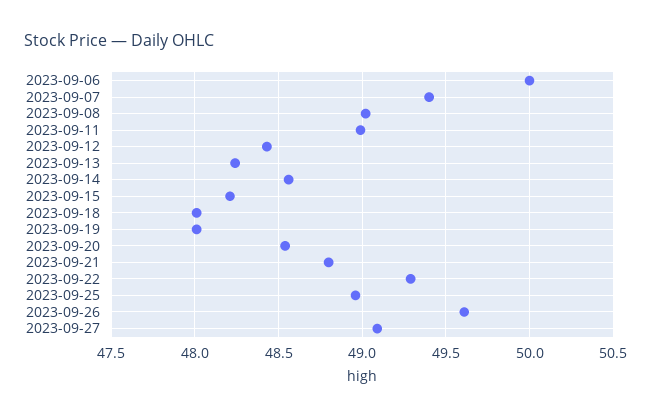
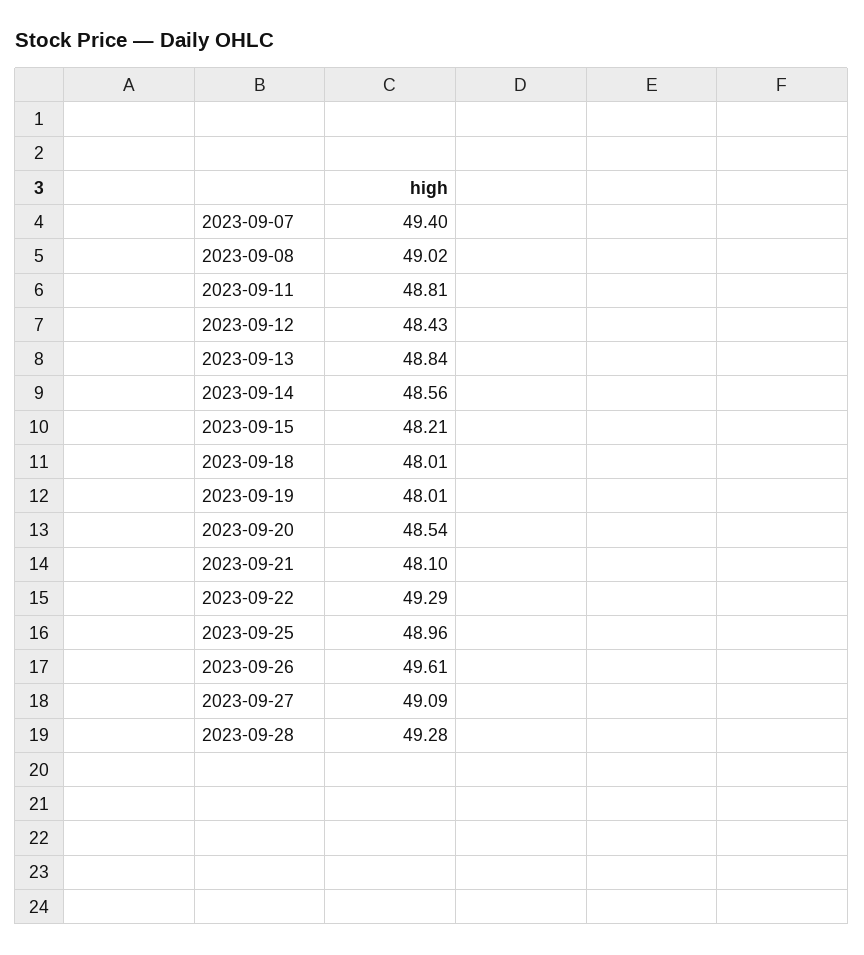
2023-09-06: 50 -> none
2023-09-11: 49 -> 48.81
2023-09-13: 48.25 -> 48.84
2023-09-21: 48.8 -> 48.1
2023-09-28: none -> 49.28

